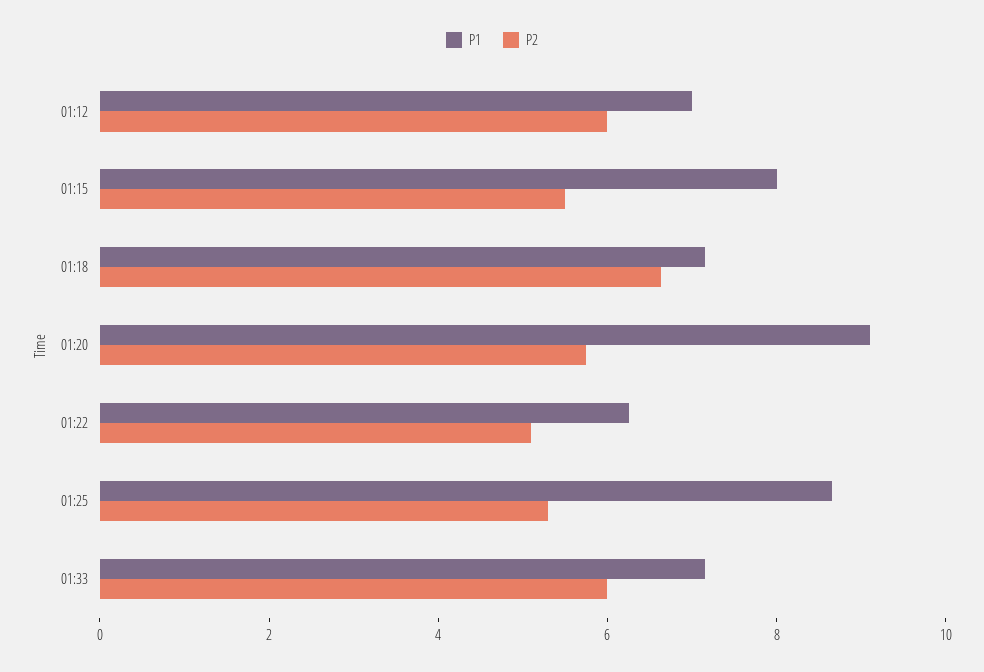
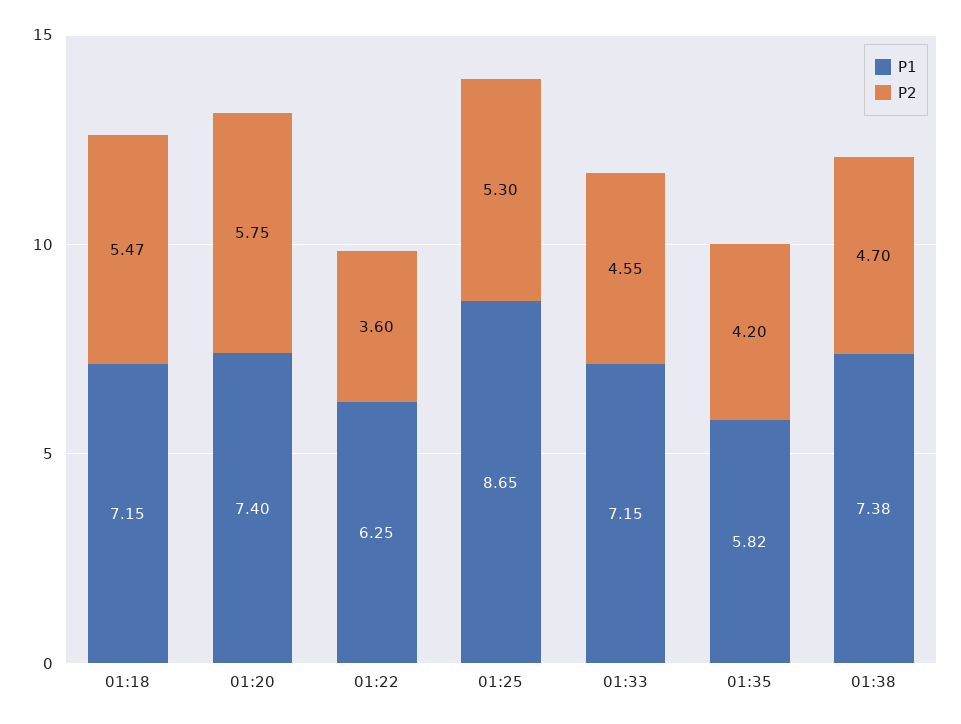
P1, 01:12: 7 -> none
P2, 01:12: 6 -> none
P1, 01:15: 8 -> none
P2, 01:15: 5.5 -> none
P2, 01:18: 6.5 -> 5.47
P1, 01:20: 9 -> 7.4
P2, 01:22: 5 -> 3.6
P2, 01:33: 6 -> 4.55
P1, 01:35: none -> 5.82
P2, 01:35: none -> 4.2
P1, 01:38: none -> 7.38
P2, 01:38: none -> 4.7

